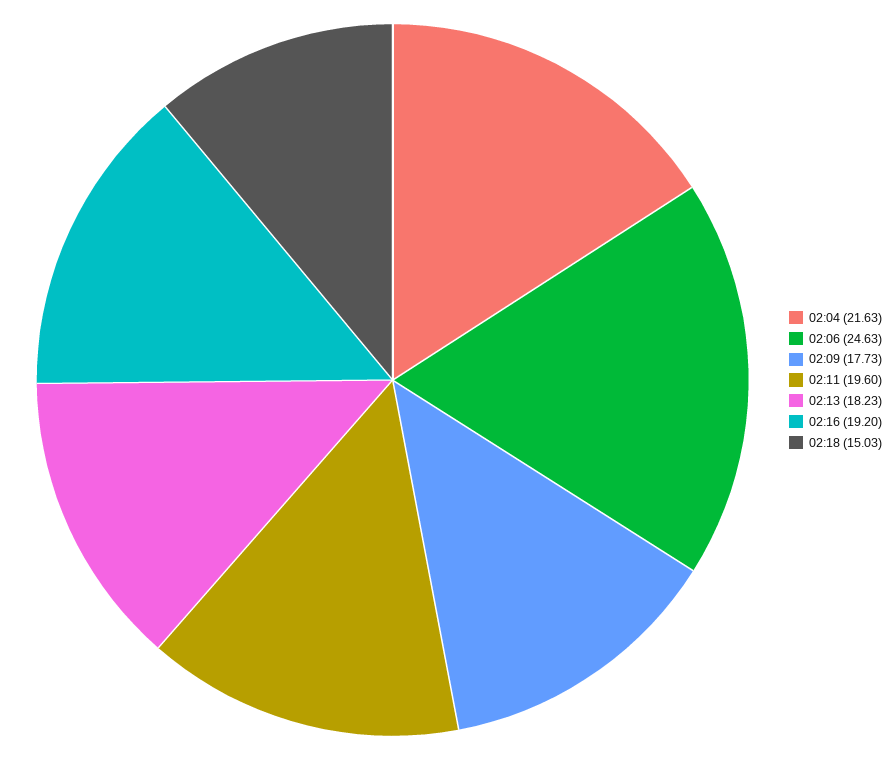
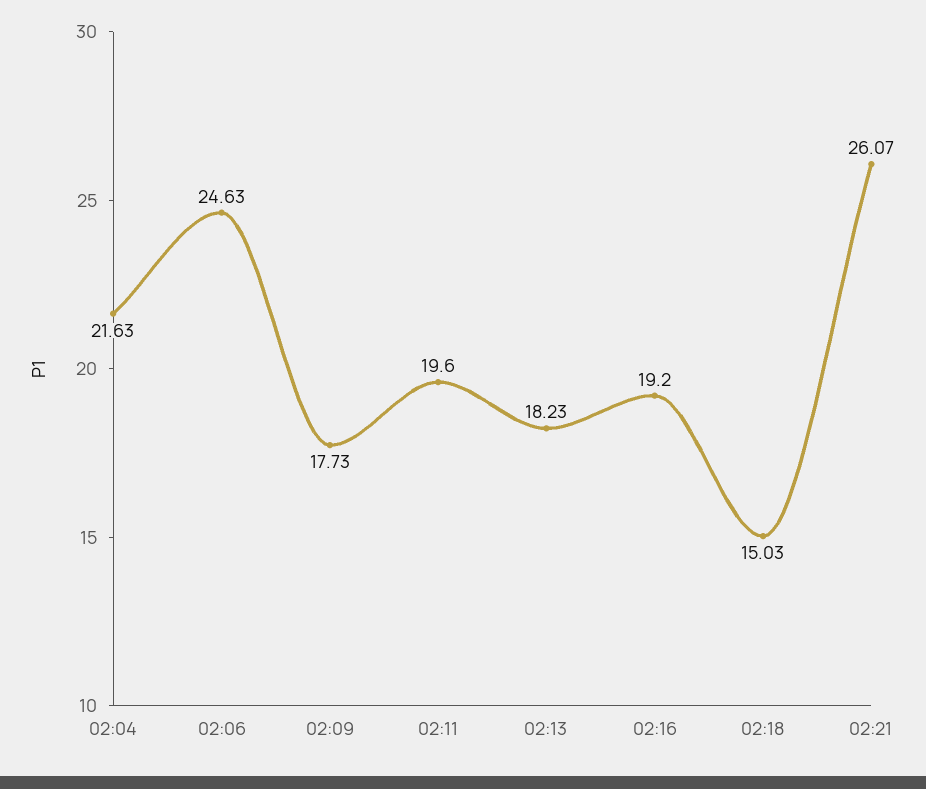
02:21: none -> 26.07

